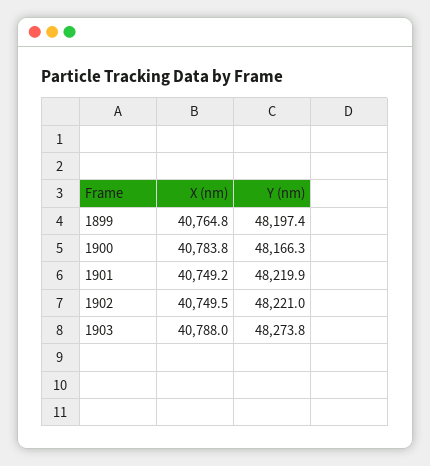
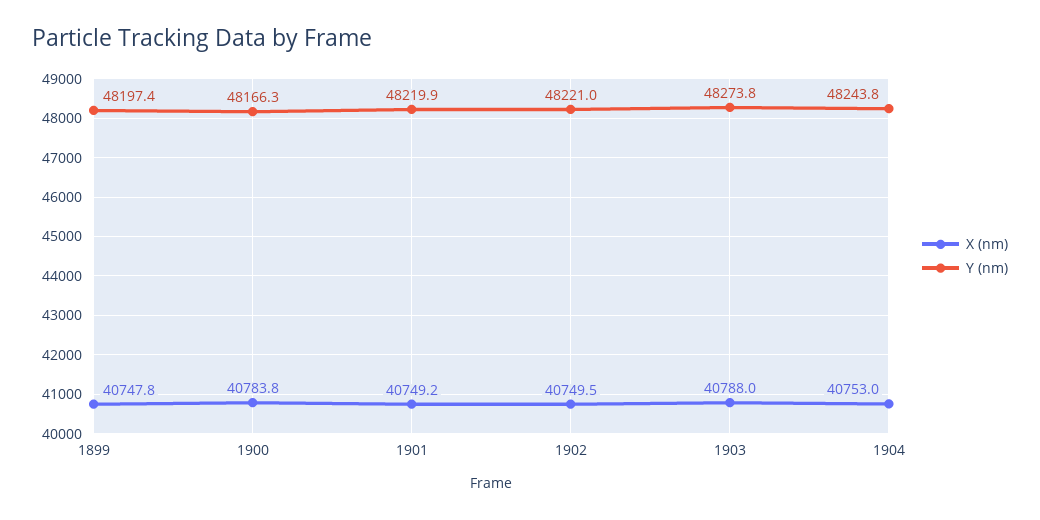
X (nm), 1899: 40764.8 -> 40747.8
X (nm), 1904: none -> 40753
Y (nm), 1904: none -> 48243.8

